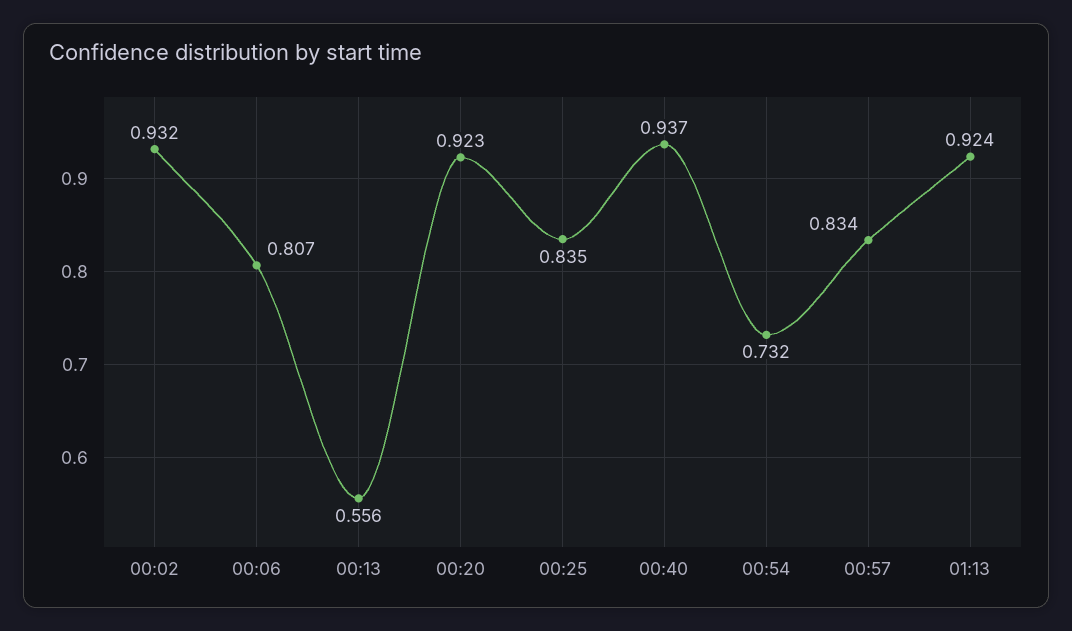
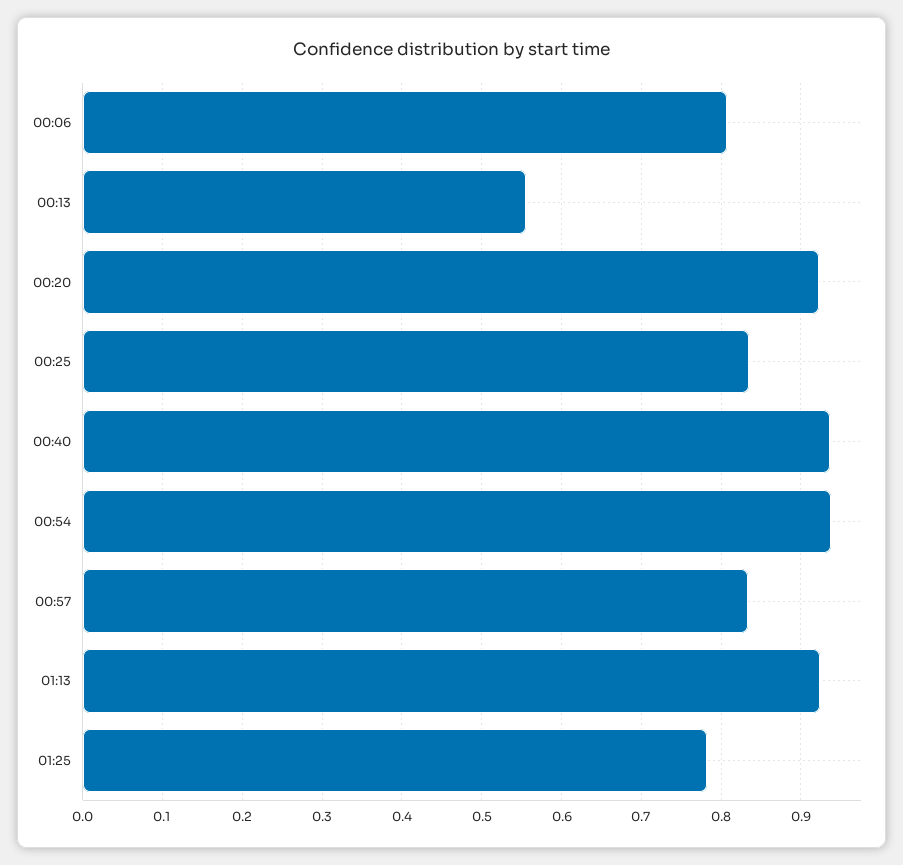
00:02: 0.932 -> none
00:54: 0.732 -> 0.94
01:25: none -> 0.78

